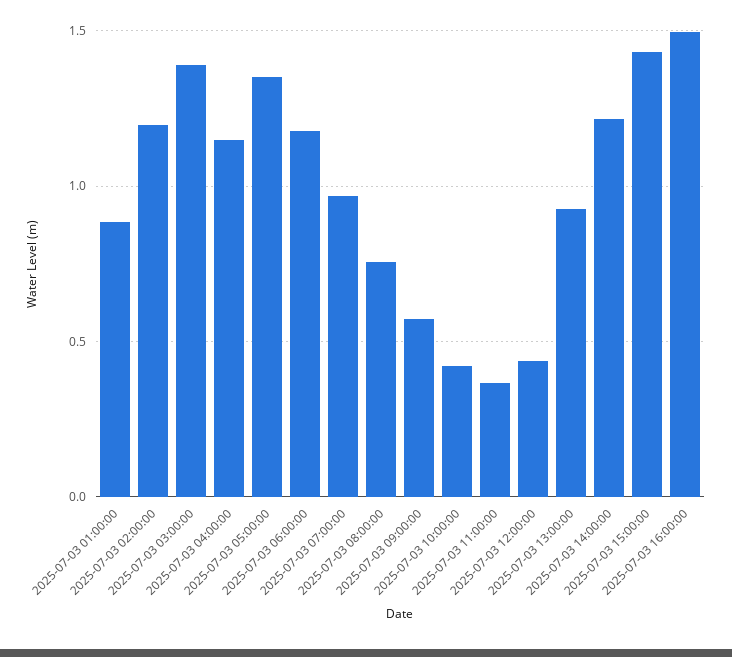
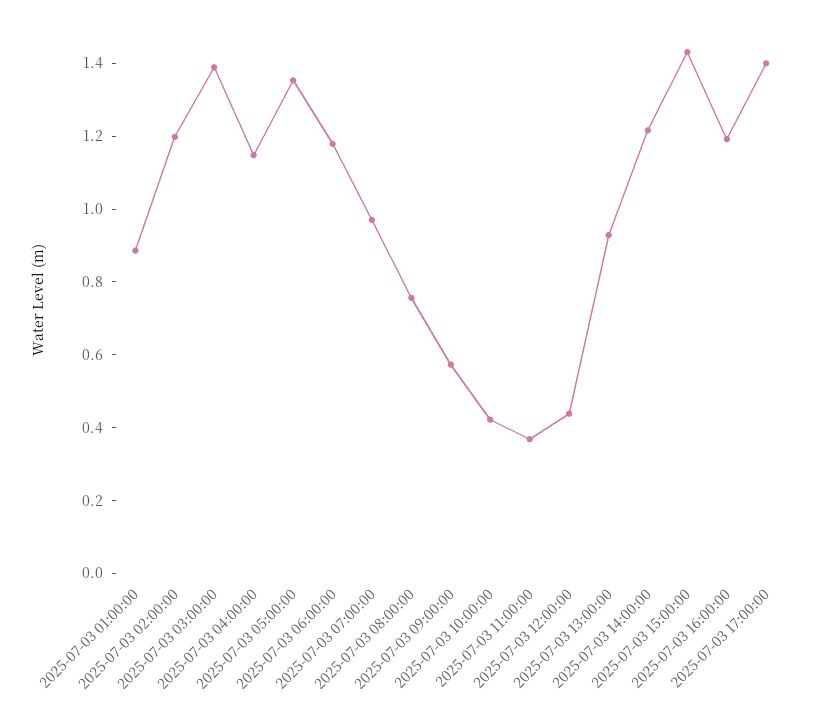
2025-07-03 16:00:00: 1.5 -> 1.2
2025-07-03 17:00:00: none -> 1.4

